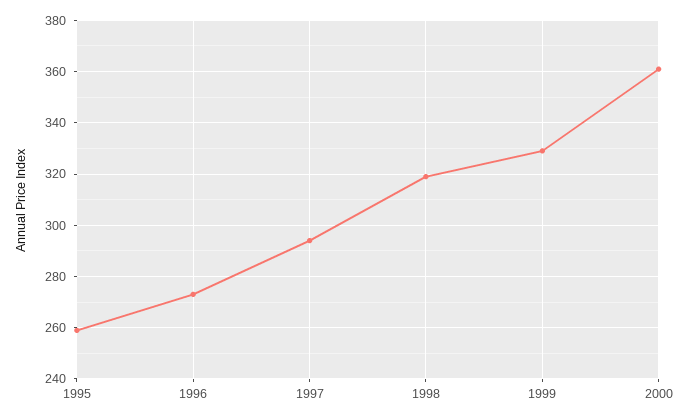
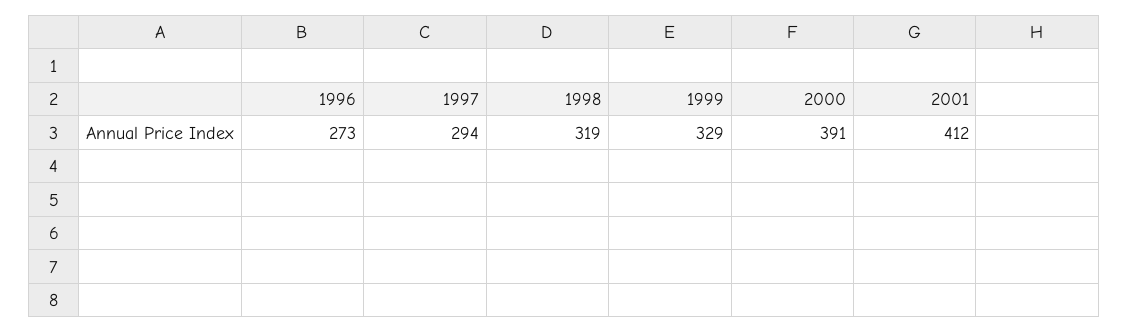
1995: 260 -> none
2000: 360 -> 391
2001: none -> 412

